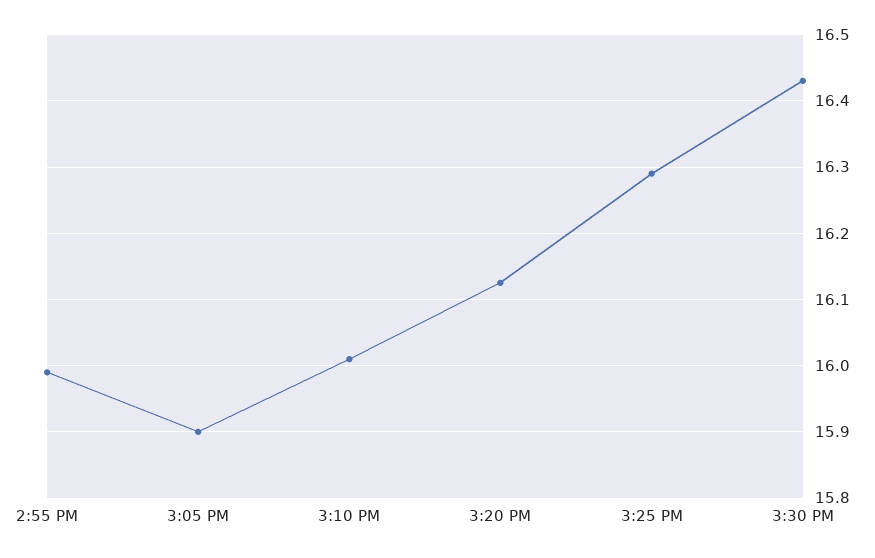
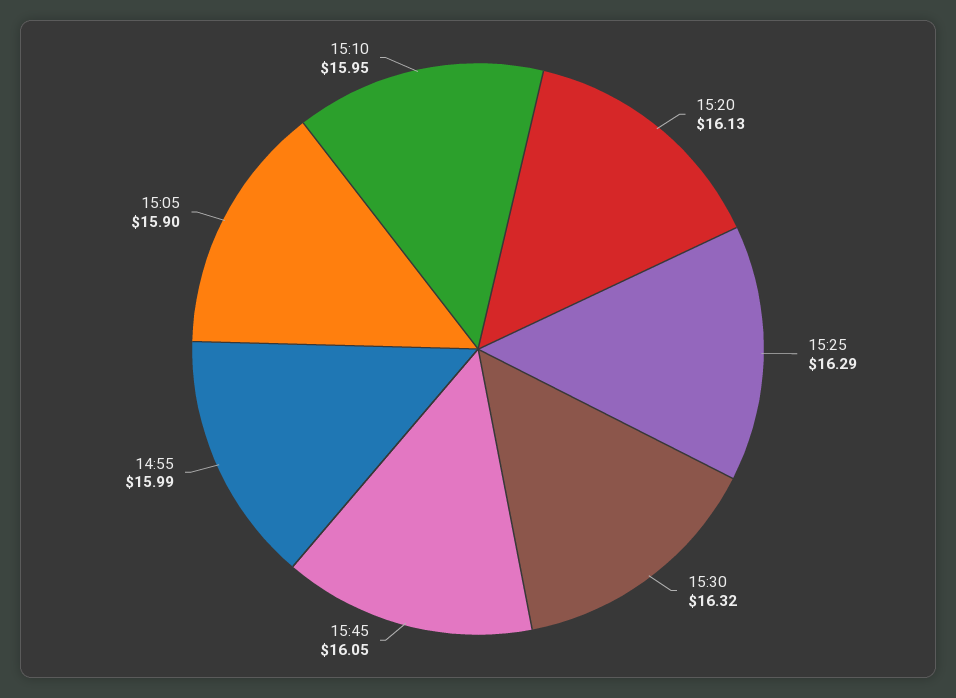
3:10 PM: 16.01 -> 15.95
3:30 PM: 16.43 -> 16.32
15:45: none -> 16.05

